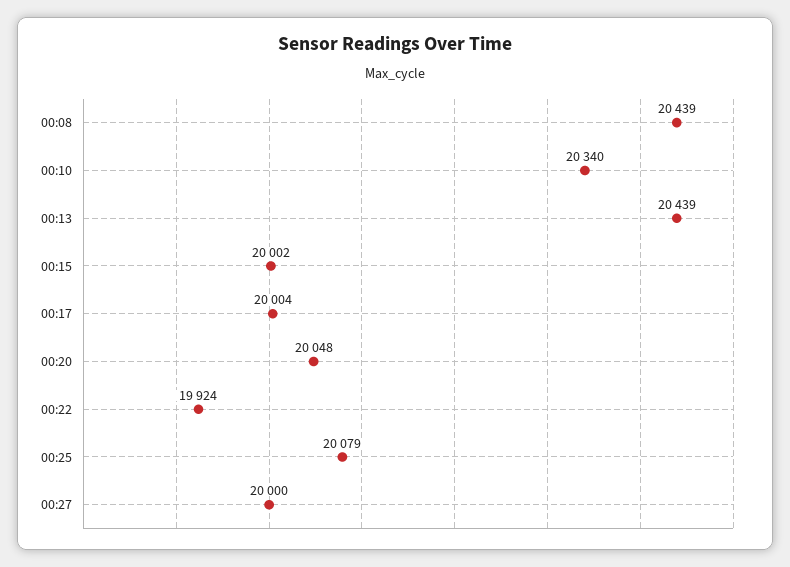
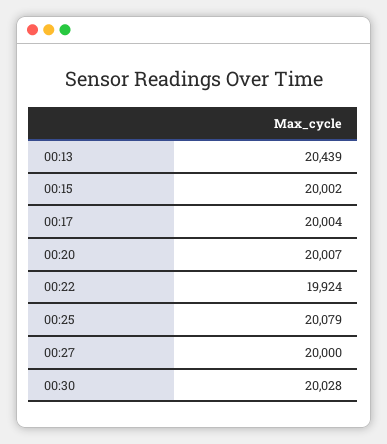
00:08: 20439 -> none
00:10: 20340 -> none
00:20: 20048 -> 20007
00:30: none -> 20028

